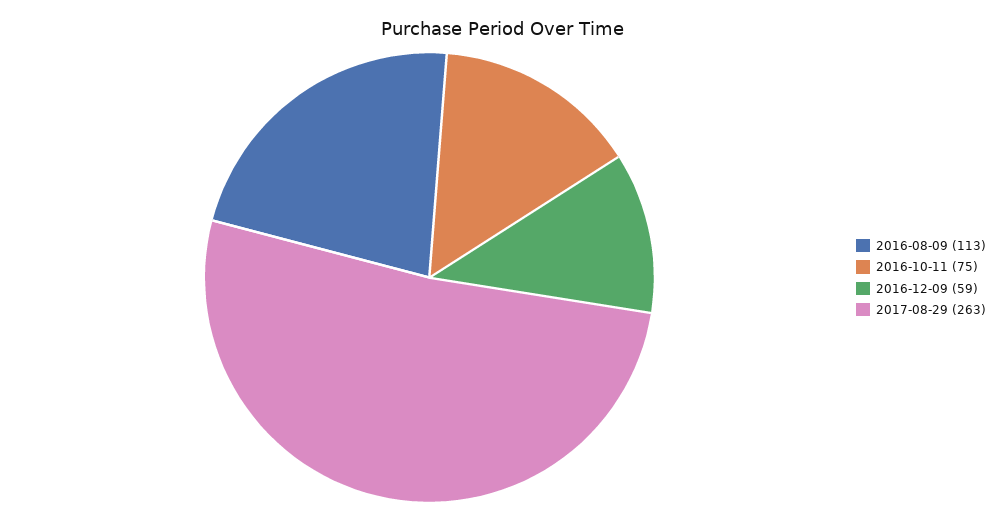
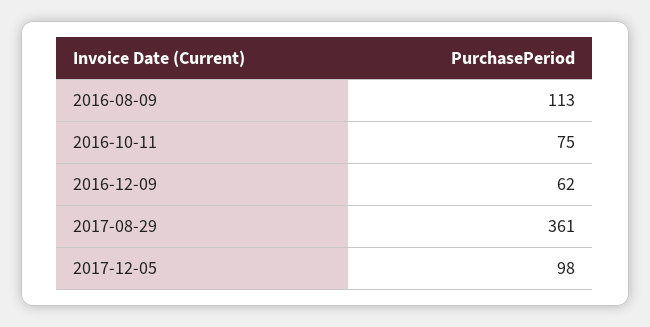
2016-12-09: 59 -> 62
2017-08-29: 263 -> 361
2017-12-05: none -> 98

